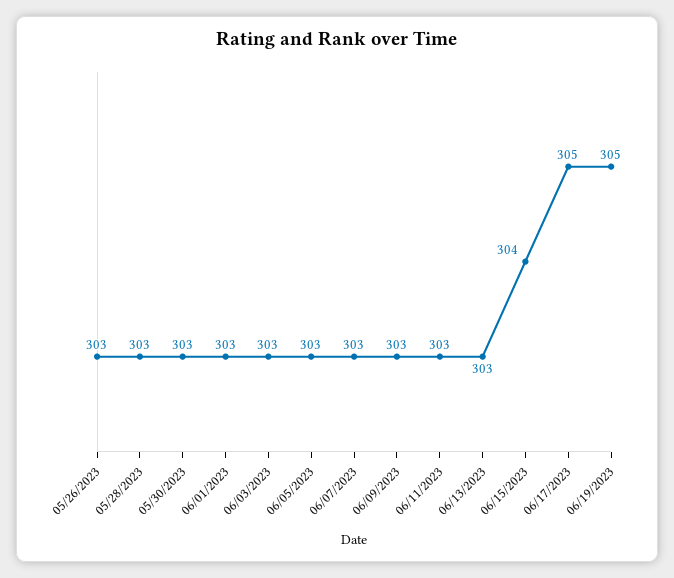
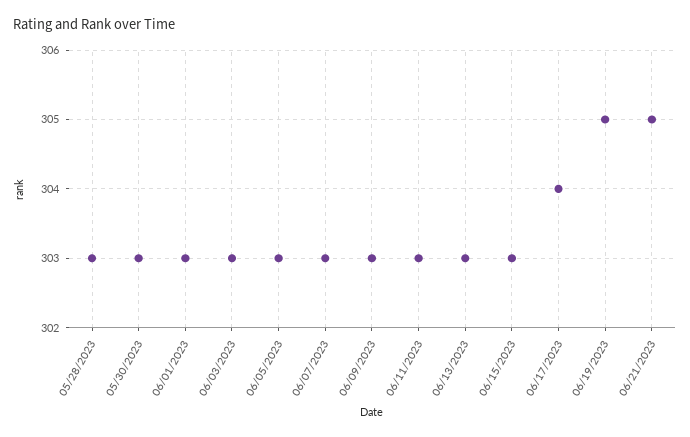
05/26/2023: 303 -> none
06/15/2023: 304 -> 303
06/17/2023: 305 -> 304
06/21/2023: none -> 305

